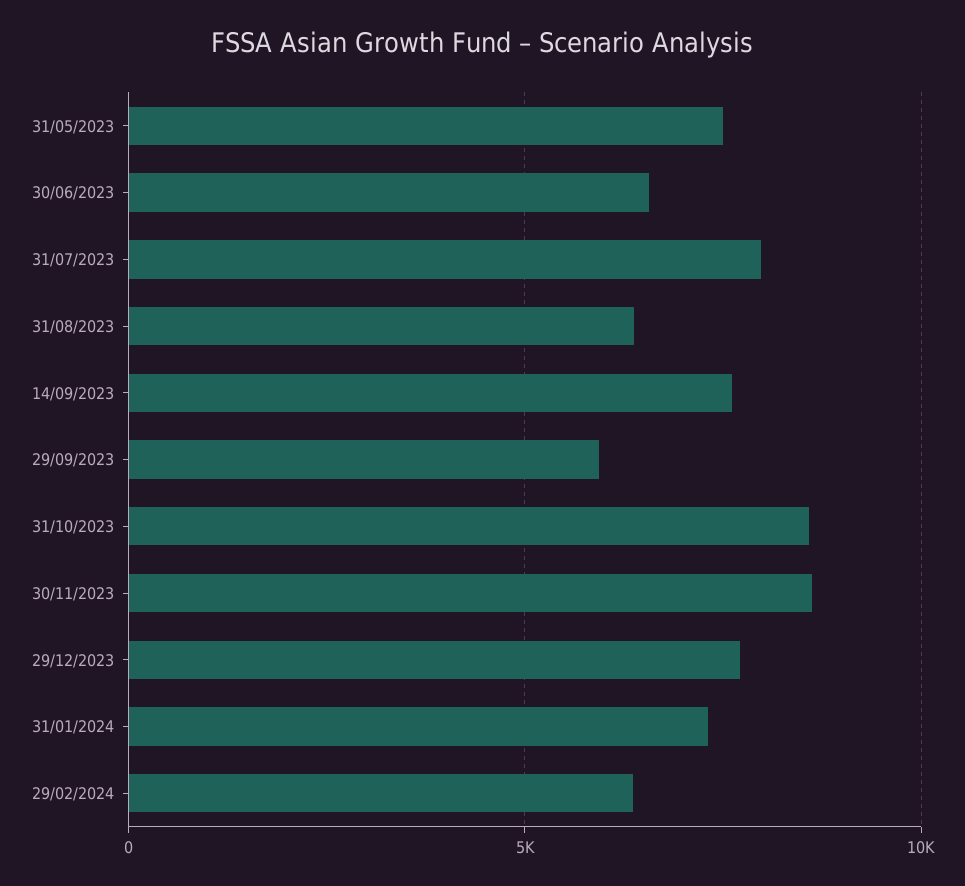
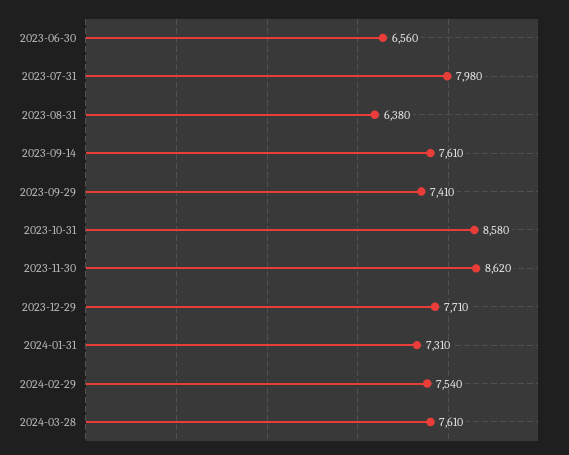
31/05/2023: 7500 -> none
29/09/2023: 6000 -> 7410
29/02/2024: 6500 -> 7540
2024-03-28: none -> 7610

